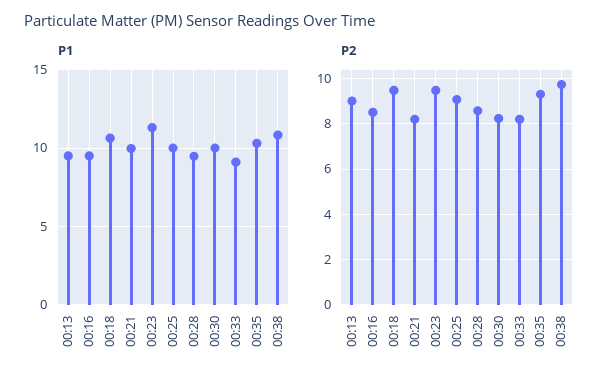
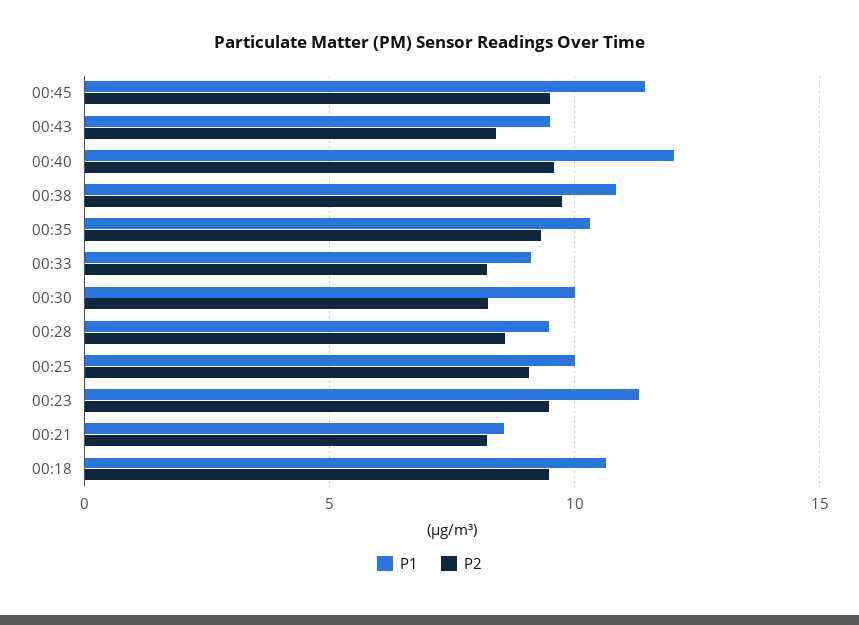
P1, 00:13: 9.5 -> none
P1, 00:16: 9.5 -> none
P1, 00:21: 10 -> 8.5
P2, 00:13: 9 -> none
P2, 00:16: 8.5 -> none
P1, 00:45: none -> 11.5
P2, 00:45: none -> 9.5
P1, 00:43: none -> 9.5
P2, 00:43: none -> 8.5
P1, 00:40: none -> 12
P2, 00:40: none -> 9.5

